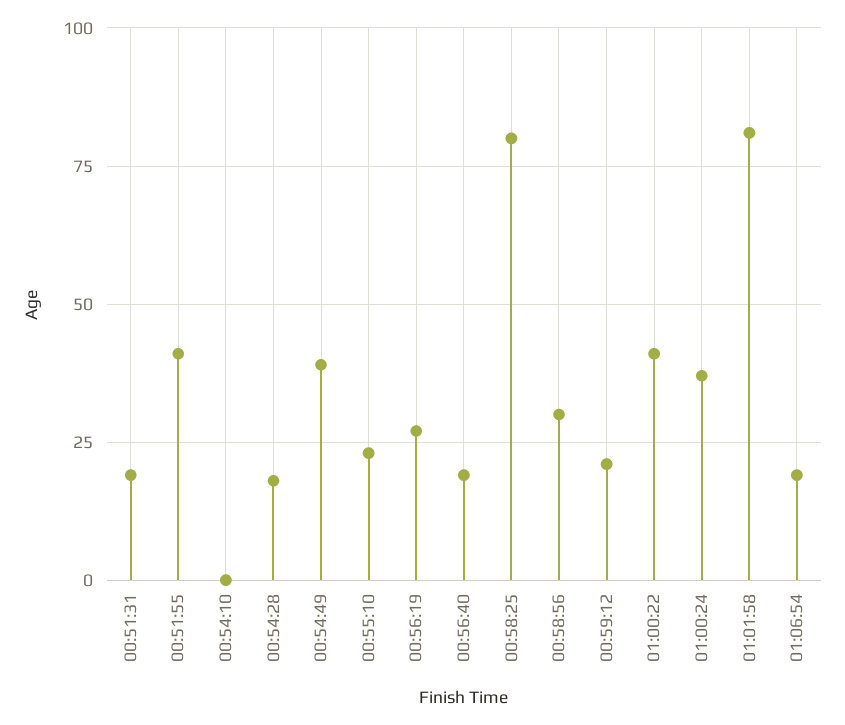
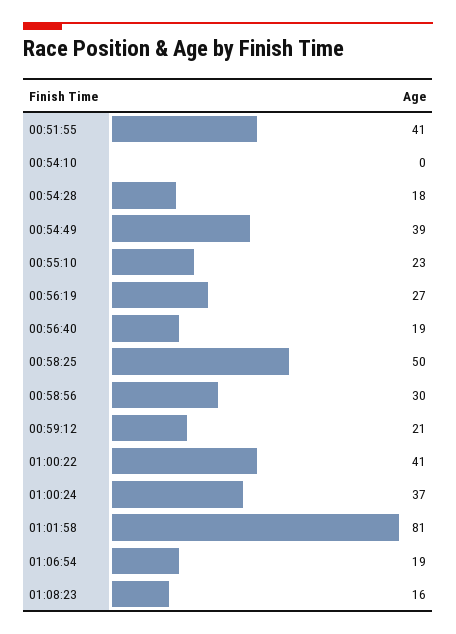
00:51:31: 20 -> none
00:58:25: 80 -> 50
01:08:23: none -> 16

